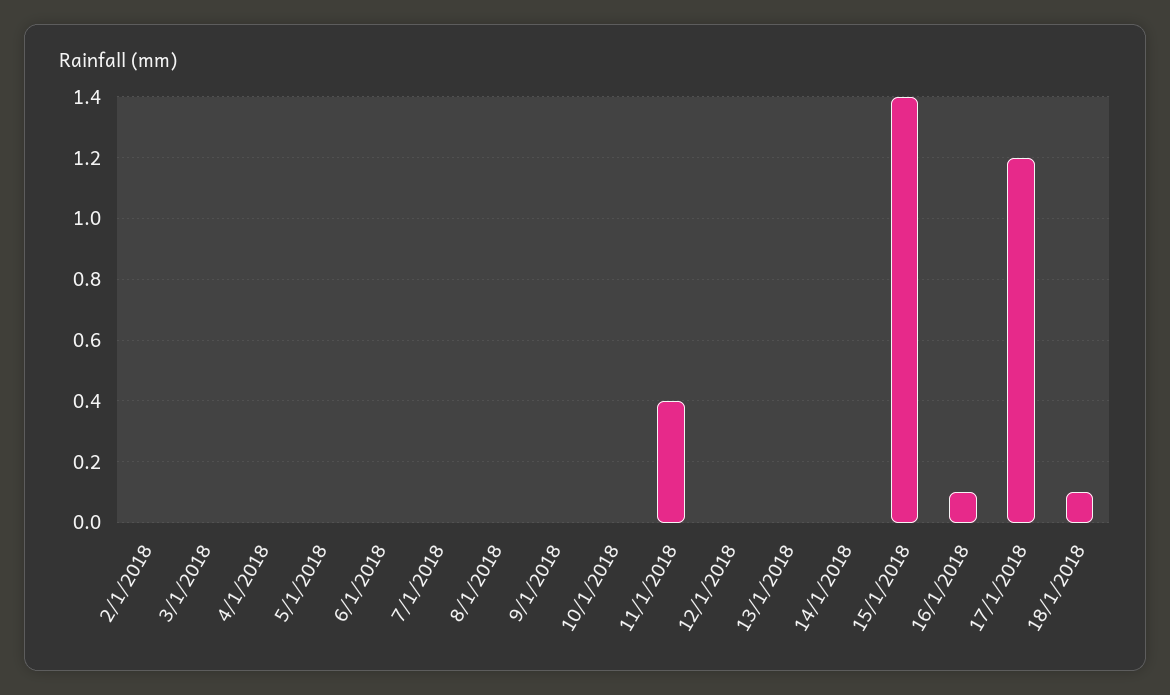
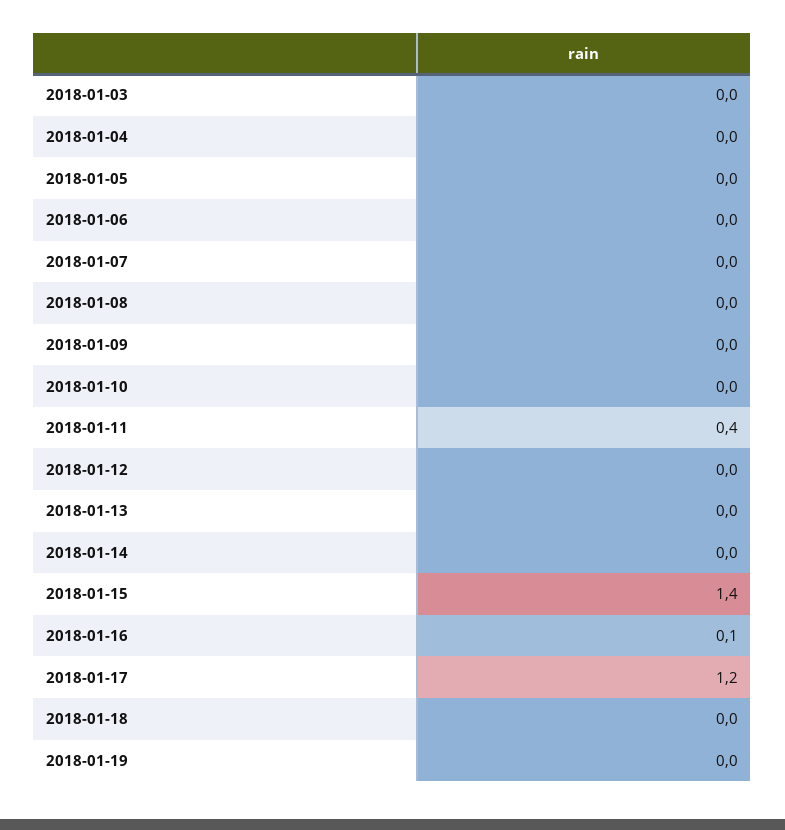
2/1/2018: 0 -> none
18/1/2018: 0.1 -> 0
2018-01-19: none -> 0

